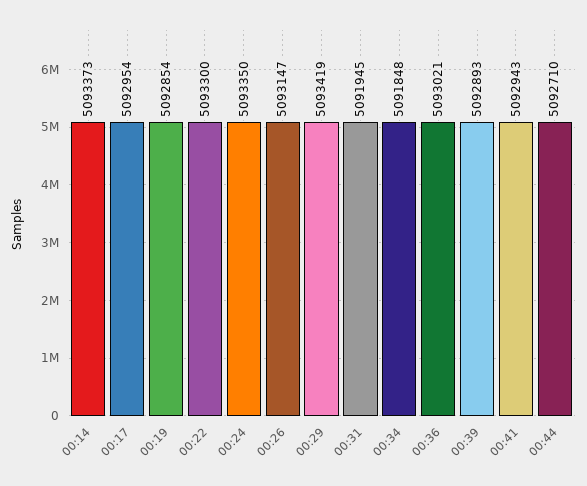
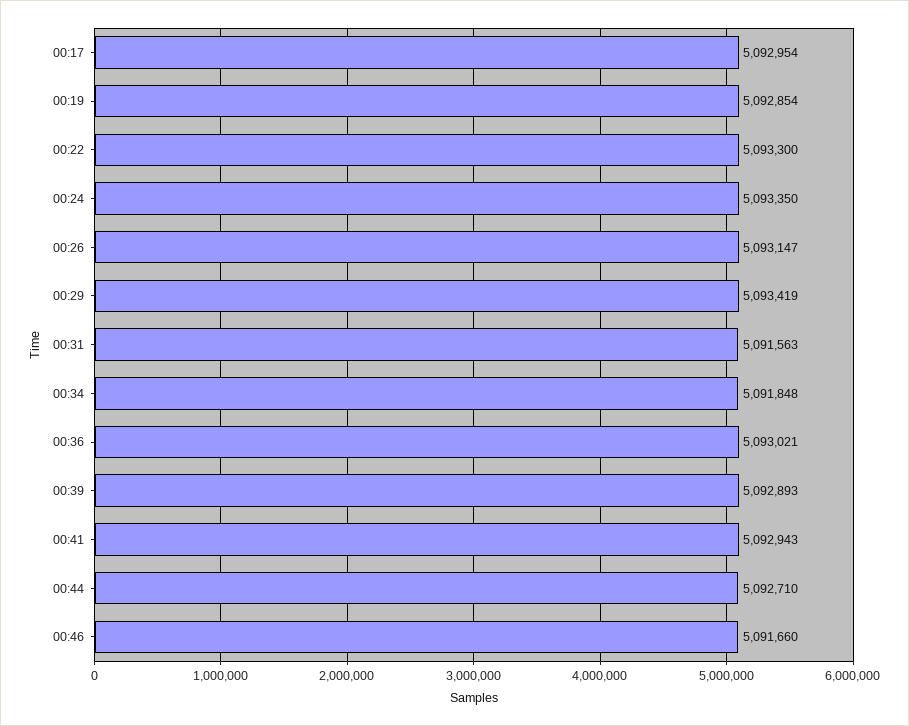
00:14: 5093373 -> none
00:31: 5091945 -> 5091563
00:46: none -> 5091660

